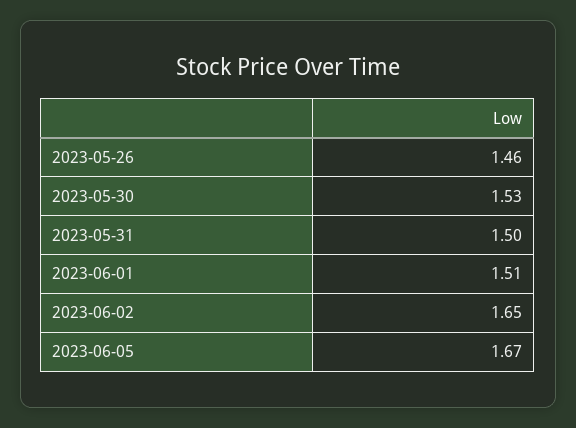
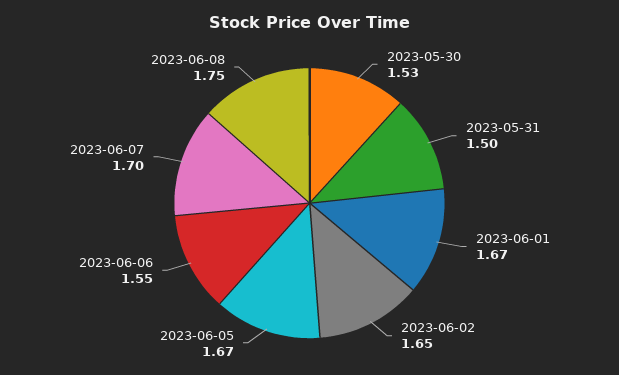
2023-05-26: 1.46 -> none
2023-06-01: 1.51 -> 1.67
2023-06-06: none -> 1.55
2023-06-07: none -> 1.7
2023-06-08: none -> 1.75

